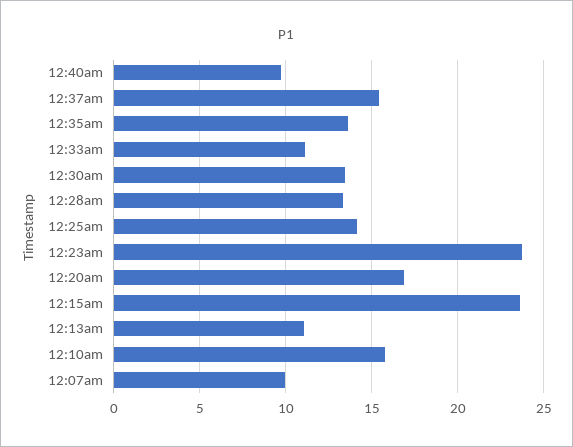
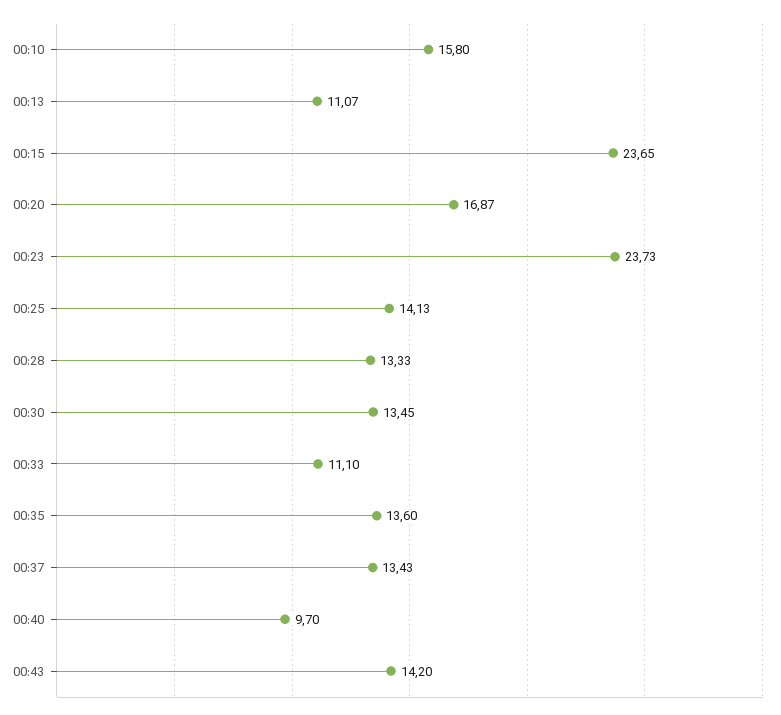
12:37am: 15.5 -> 13.43
12:07am: 10 -> none
00:43: none -> 14.2

